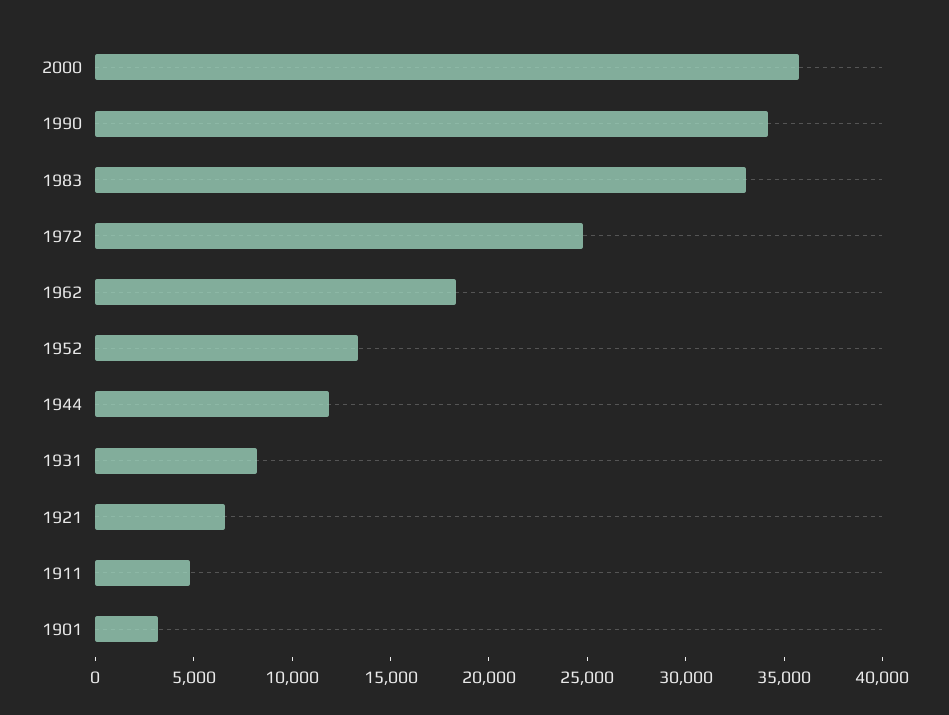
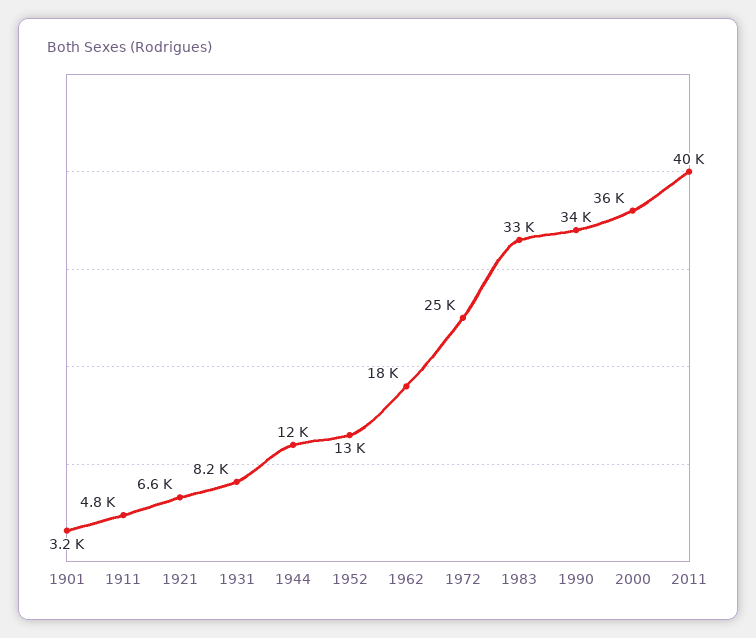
2011: none -> 40000

